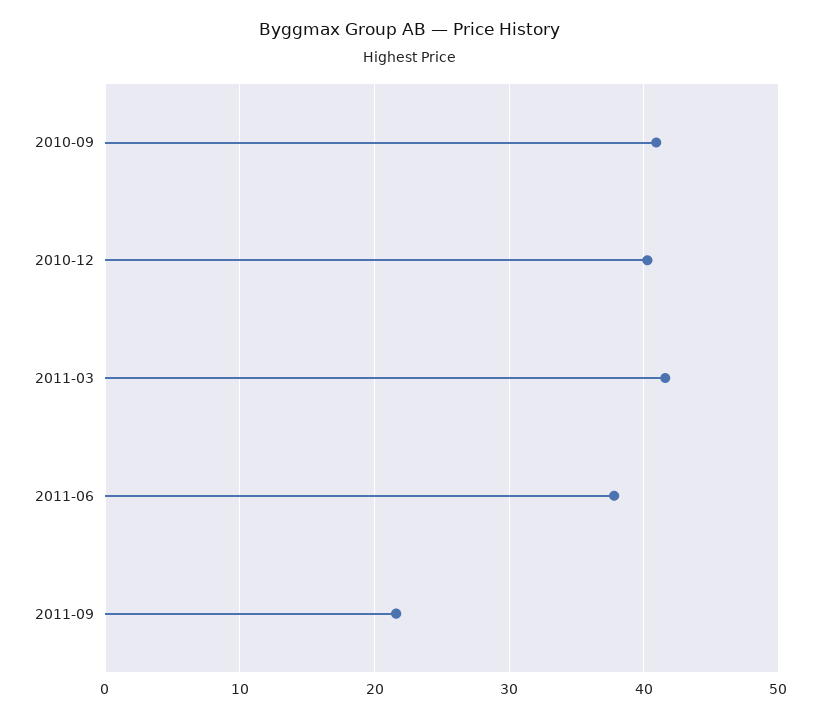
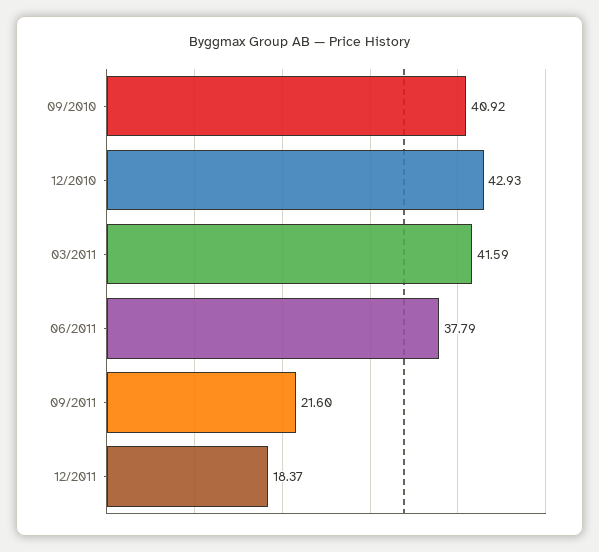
2010-12: 40 -> 42.93
12/2011: none -> 18.37

